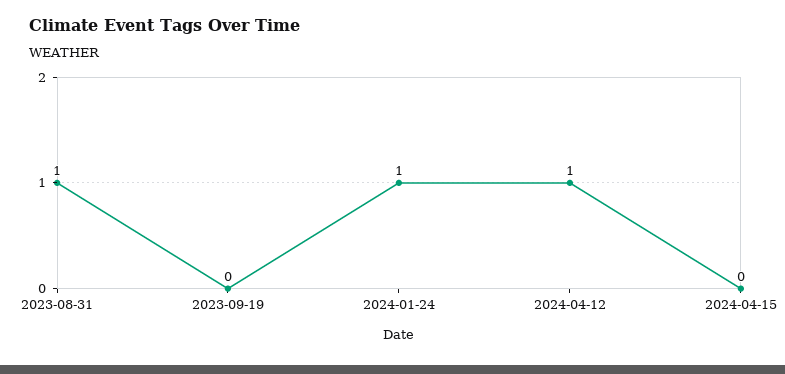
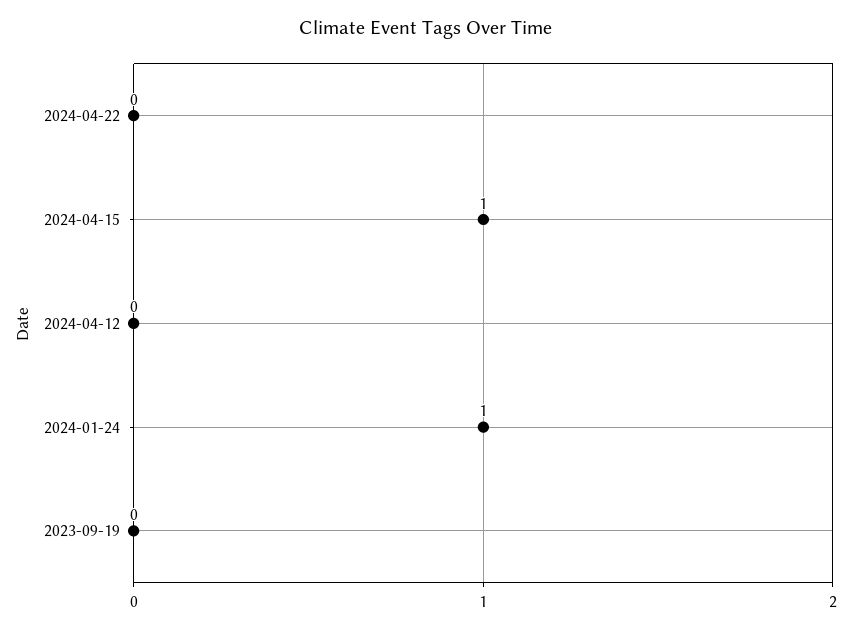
2023-08-31: 1 -> none
2024-04-12: 1 -> 0
2024-04-15: 0 -> 1
2024-04-22: none -> 0

